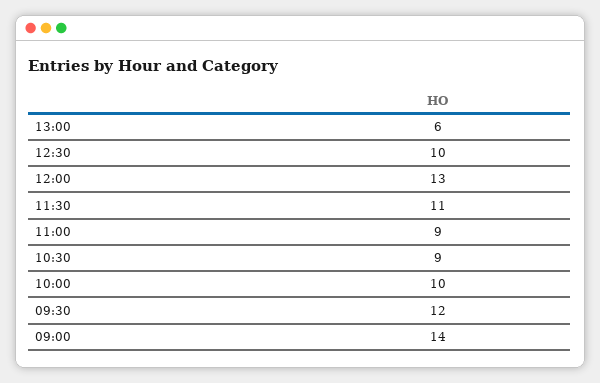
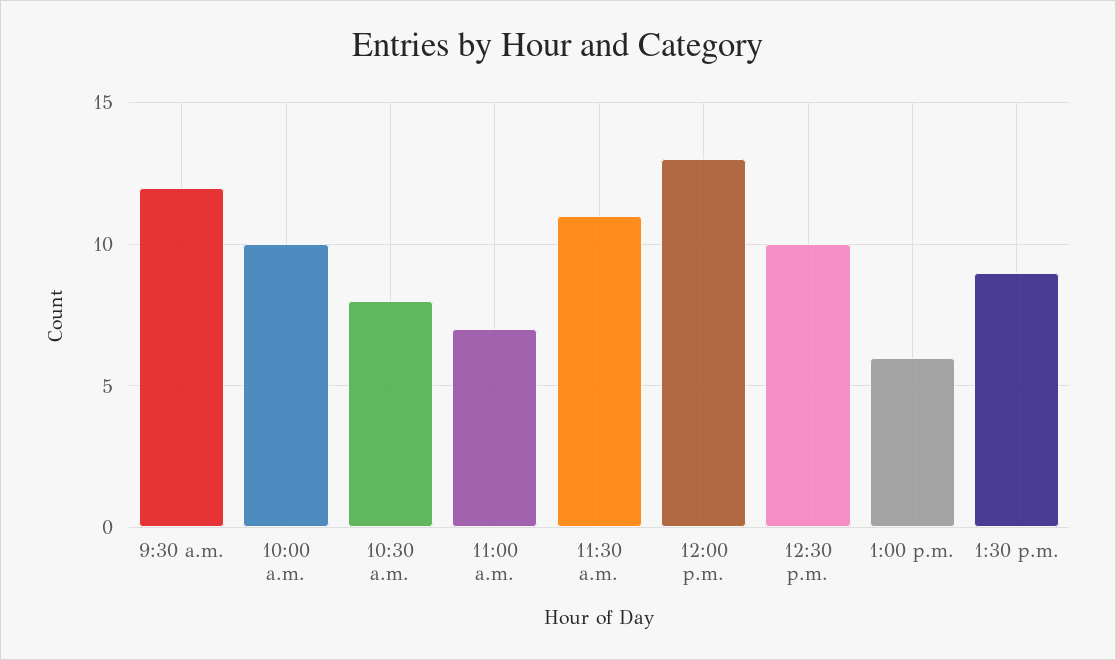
11:00: 9 -> 7
10:30: 9 -> 8
09:00: 14 -> none
1:30 p.m.: none -> 9

